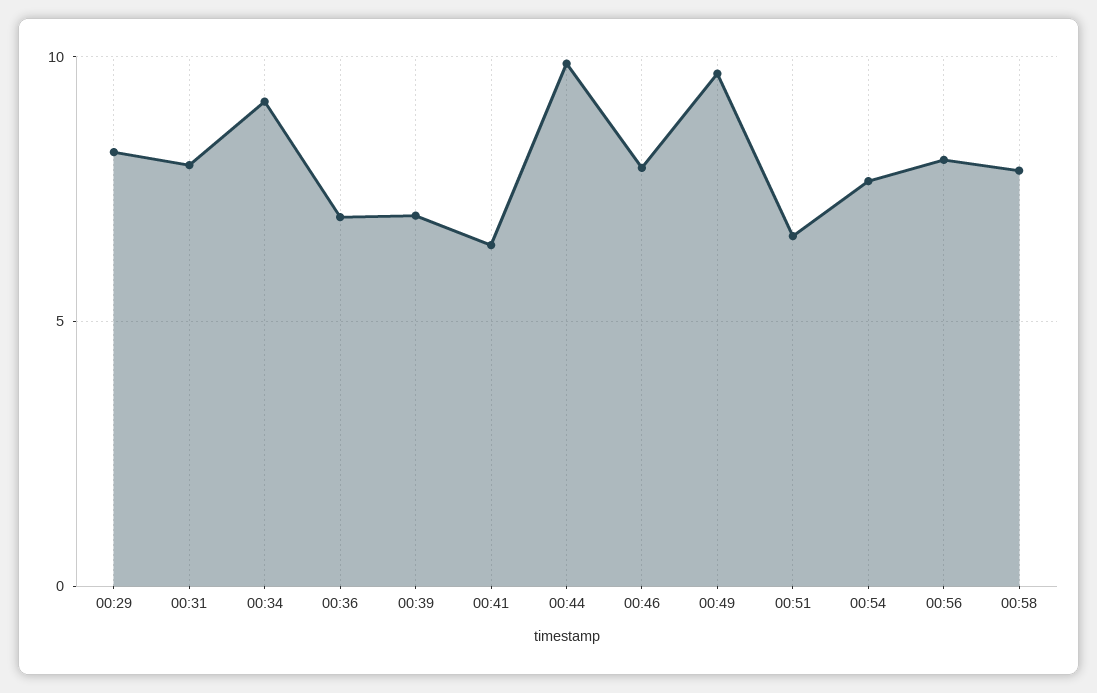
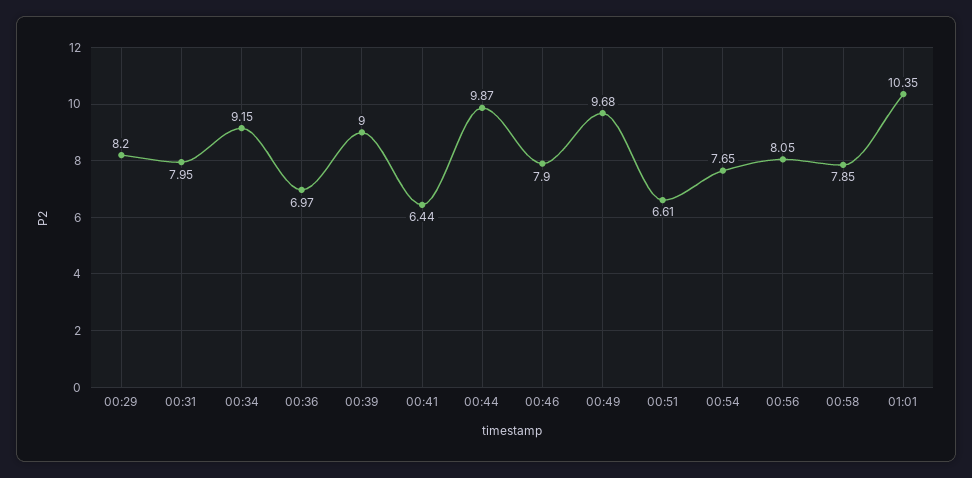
00:39: 7 -> 9
01:01: none -> 10.35

